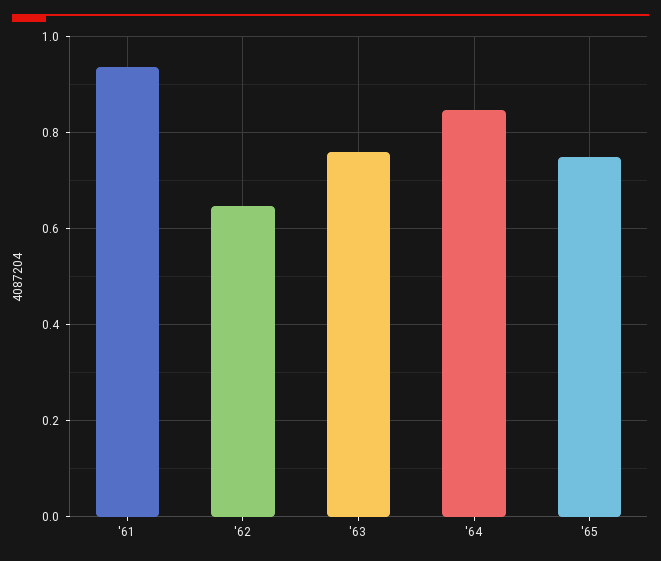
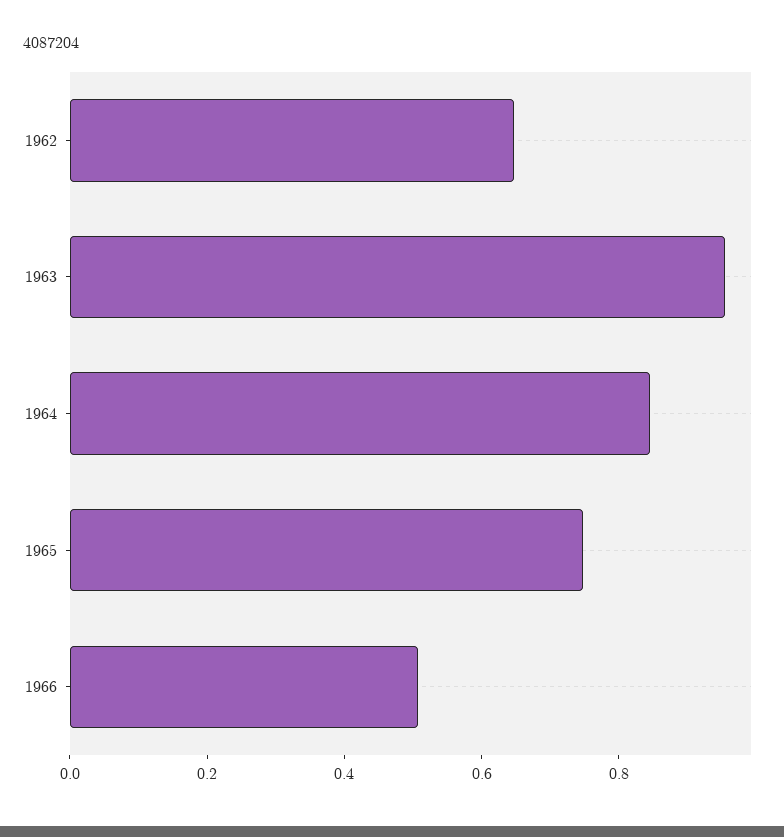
'61: 0.94 -> none
'63: 0.76 -> 0.95
1966: none -> 0.5

